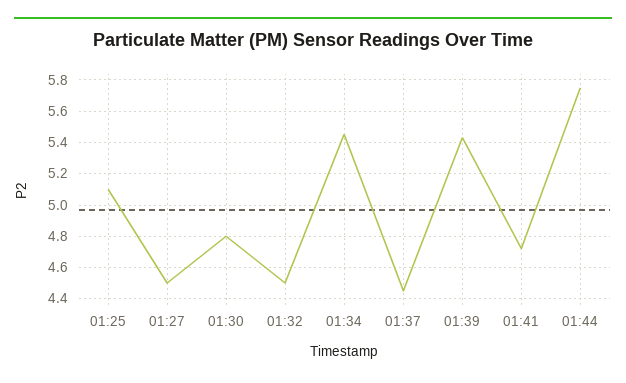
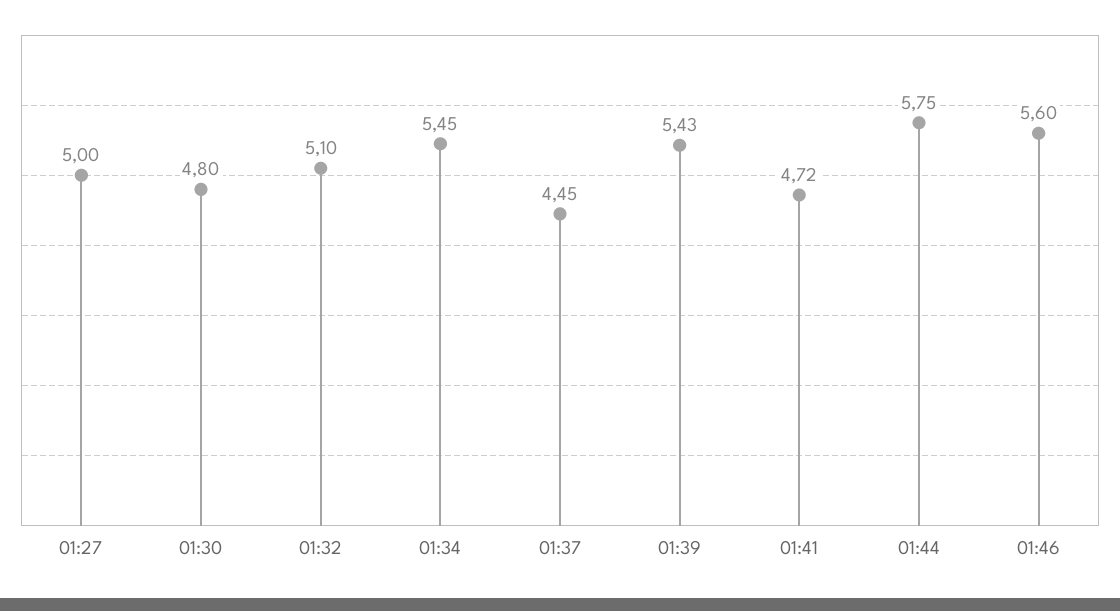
01:25: 5.1 -> none
01:27: 4.5 -> 5
01:32: 4.5 -> 5.1
01:46: none -> 5.6

